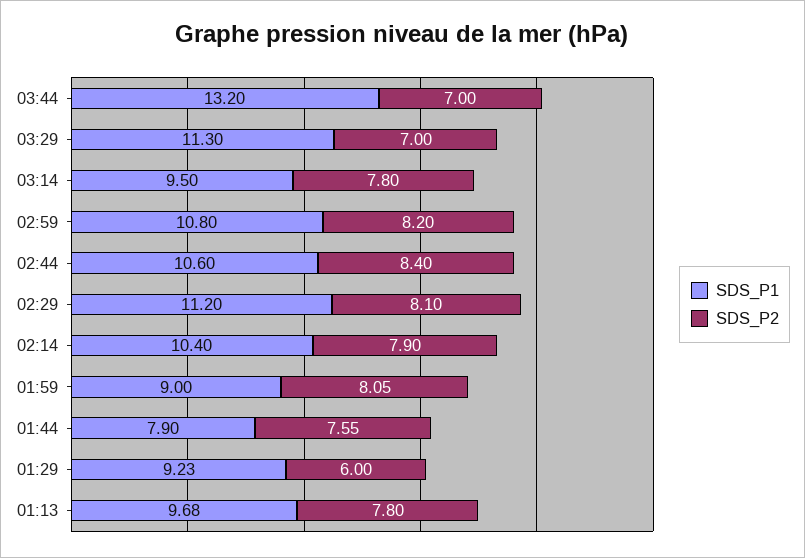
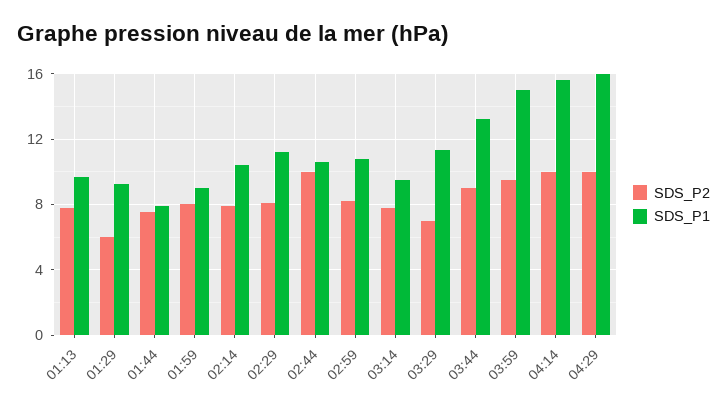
SDS_P2, 03:44: 7 -> 9
SDS_P2, 02:44: 8.4 -> 10
SDS_P2, 03:59: none -> 9.5
SDS_P1, 03:59: none -> 15
SDS_P2, 04:14: none -> 10
SDS_P1, 04:14: none -> 15.5
SDS_P2, 04:29: none -> 10
SDS_P1, 04:29: none -> 16

